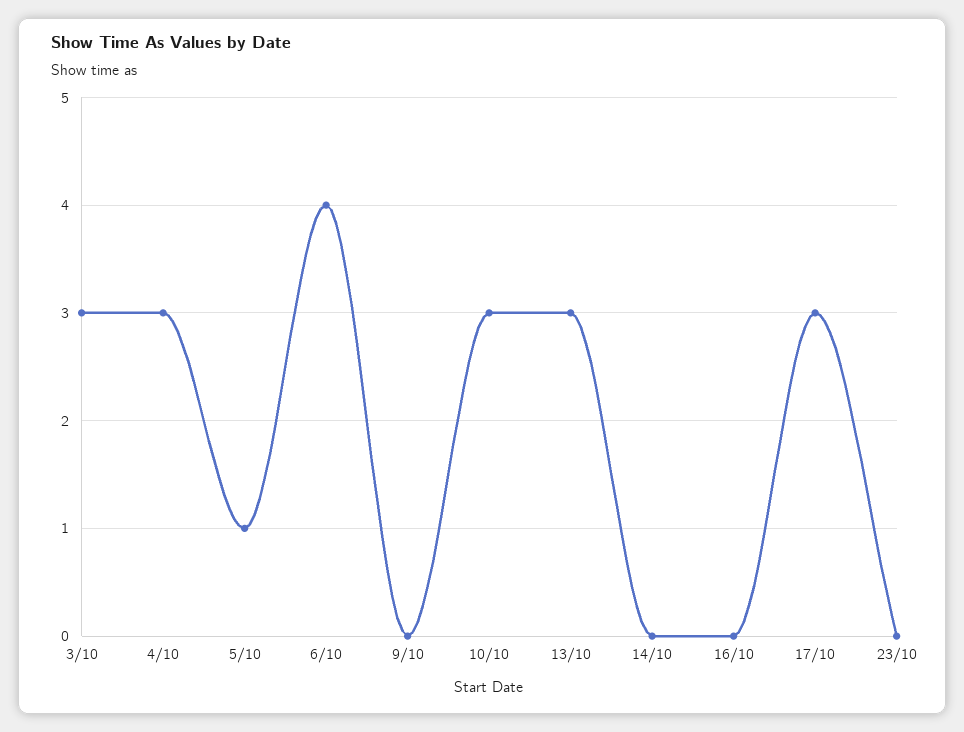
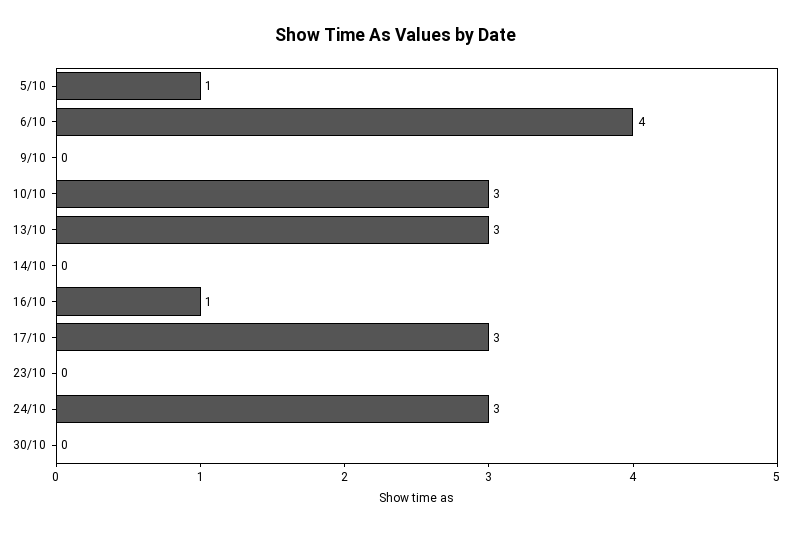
3/10: 3 -> none
4/10: 3 -> none
16/10: 0 -> 1
24/10: none -> 3
30/10: none -> 0

